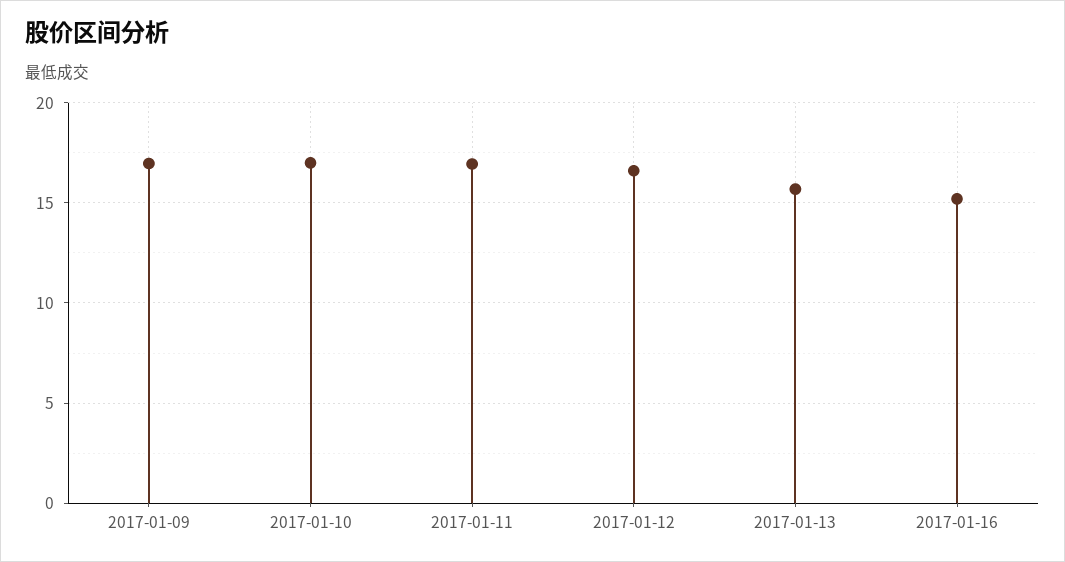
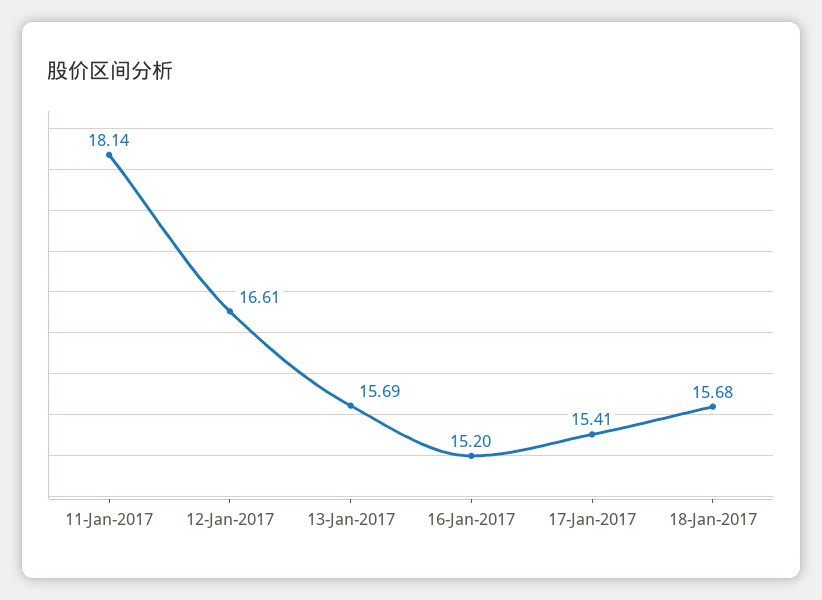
2017-01-09: 17 -> none
2017-01-10: 17 -> none
2017-01-11: 17 -> 18.14
17-Jan-2017: none -> 15.41
18-Jan-2017: none -> 15.68

